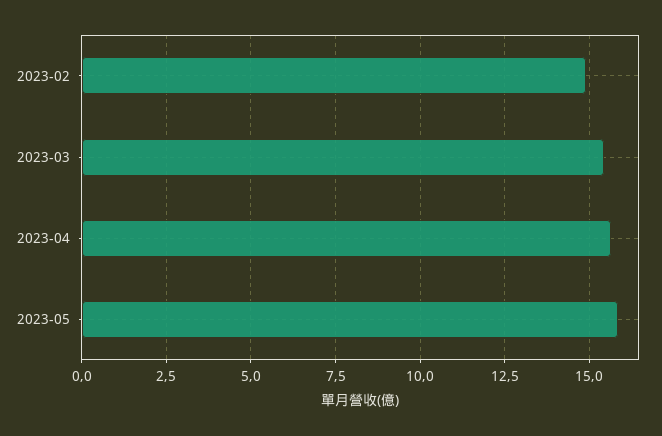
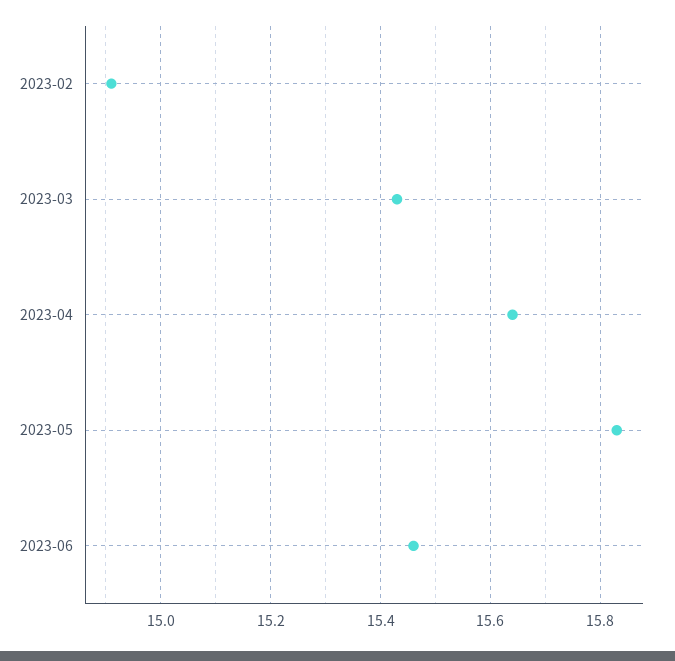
2023-06: none -> 15.45

